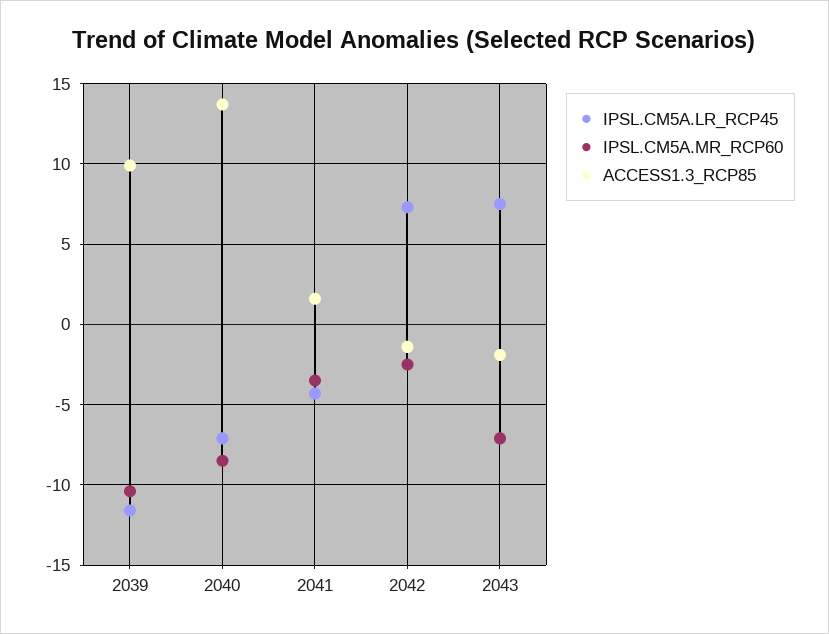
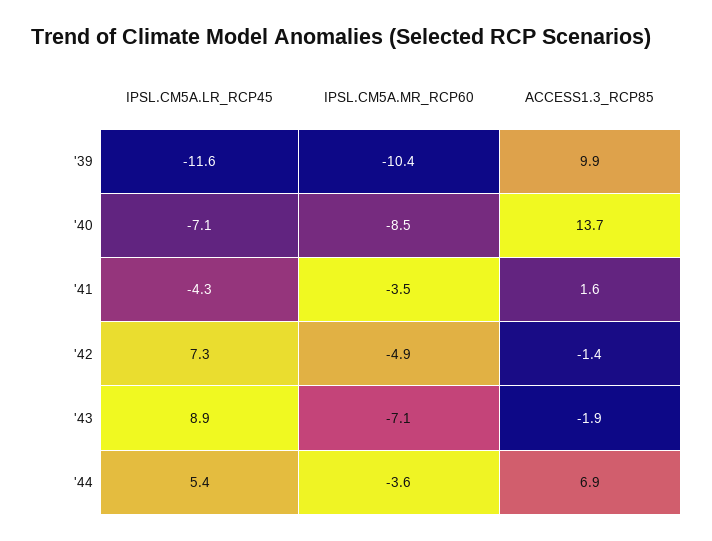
IPSL.CM5A.MR_RCP60, 2042: -2.5 -> -4.9
IPSL.CM5A.LR_RCP45, 2043: 7.5 -> 8.9
IPSL.CM5A.LR_RCP45, '44: none -> 5.4
IPSL.CM5A.MR_RCP60, '44: none -> -3.6
ACCESS1.3_RCP85, '44: none -> 6.9

